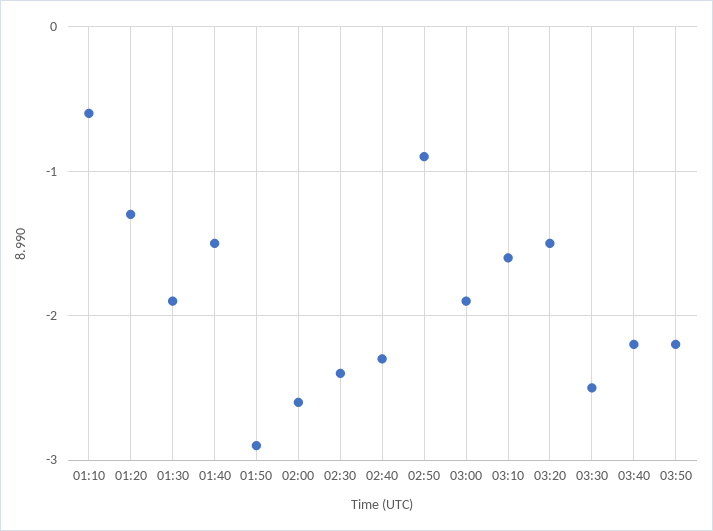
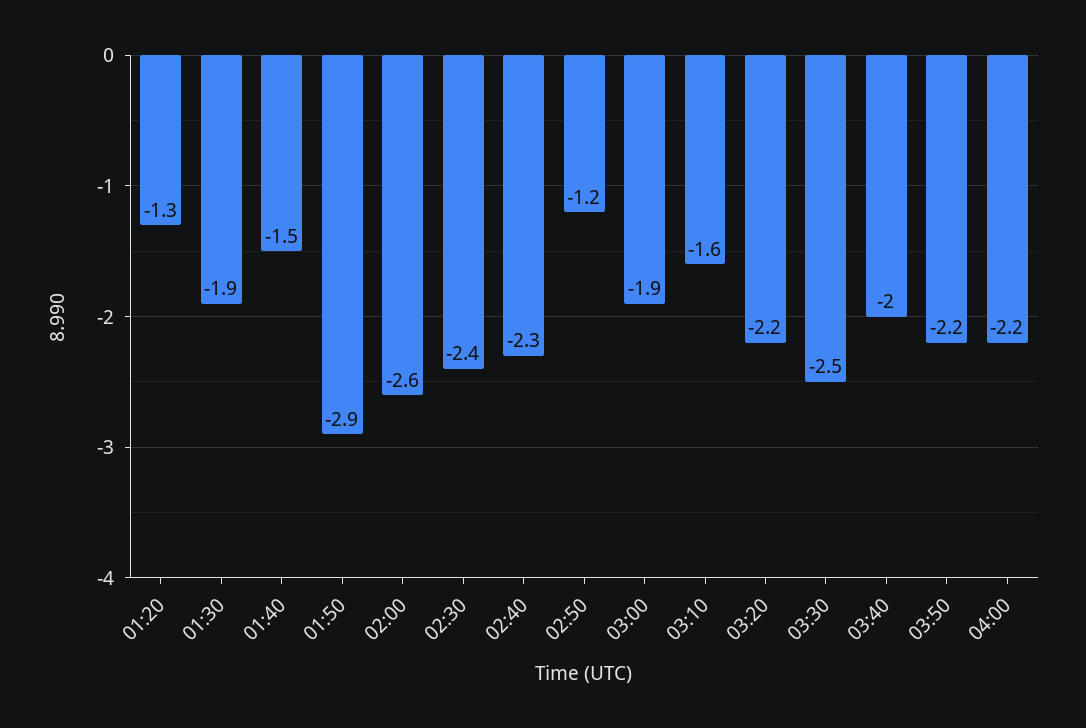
01:10: -0.6 -> none
02:50: -0.9 -> -1.2
03:20: -1.5 -> -2.2
03:40: -2.2 -> -2
04:00: none -> -2.2

